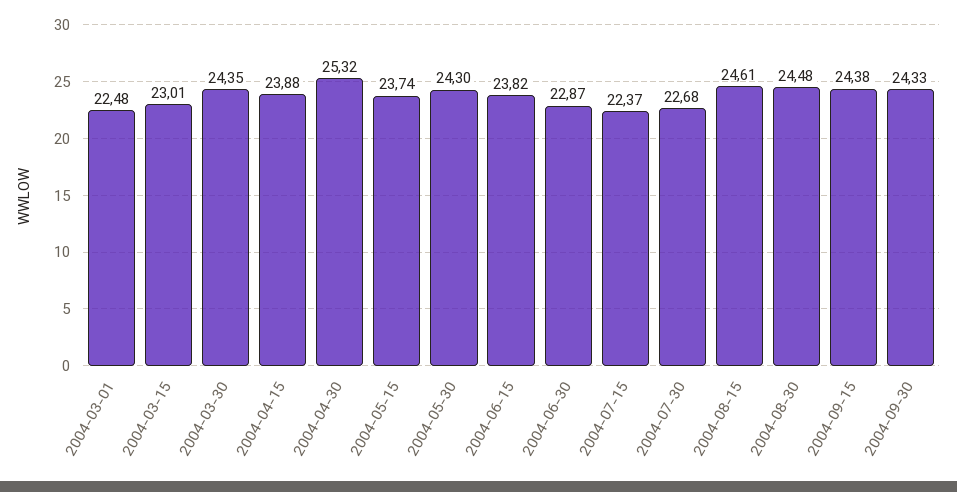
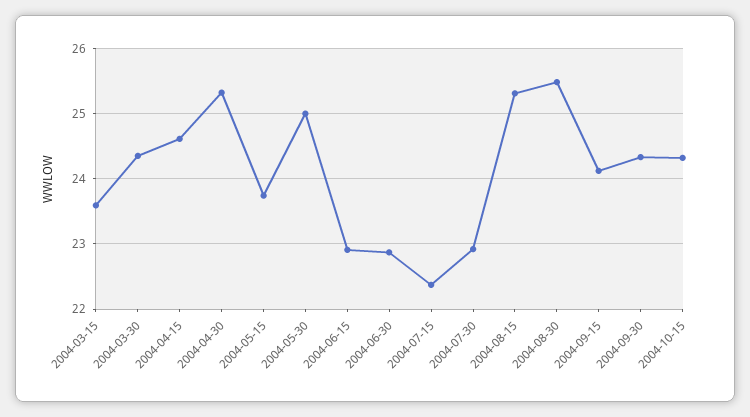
2004-03-01: 22.48 -> none
2004-03-15: 23.01 -> 23.6
2004-04-15: 23.88 -> 24.6
2004-05-30: 24.3 -> 25
2004-06-15: 23.82 -> 22.9
2004-07-30: 22.68 -> 22.9
2004-08-15: 24.61 -> 25.3
2004-08-30: 24.48 -> 25.5
2004-09-15: 24.38 -> 24.1
2004-10-15: none -> 24.3

